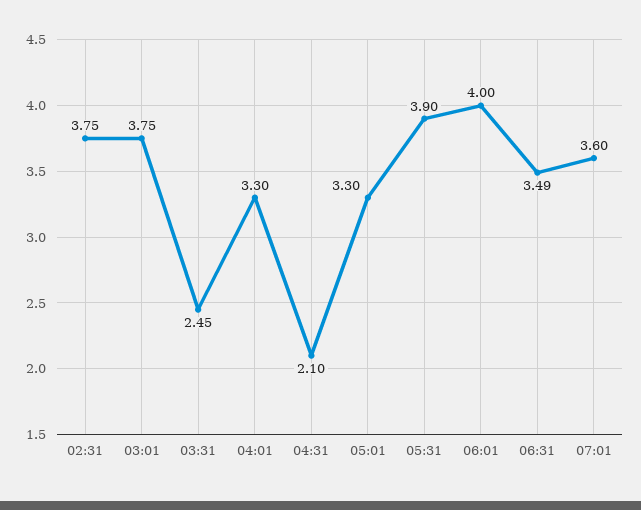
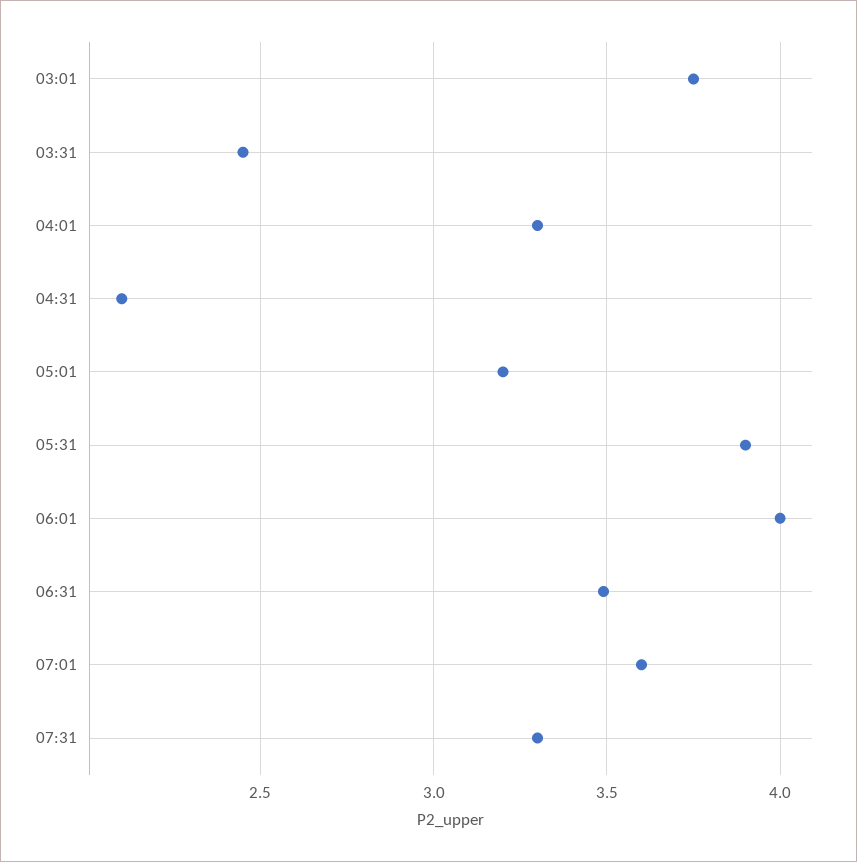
02:31: 3.75 -> none
05:01: 3.3 -> 3.2
07:31: none -> 3.3

